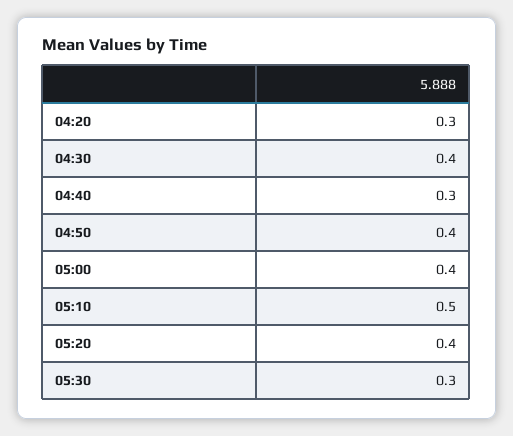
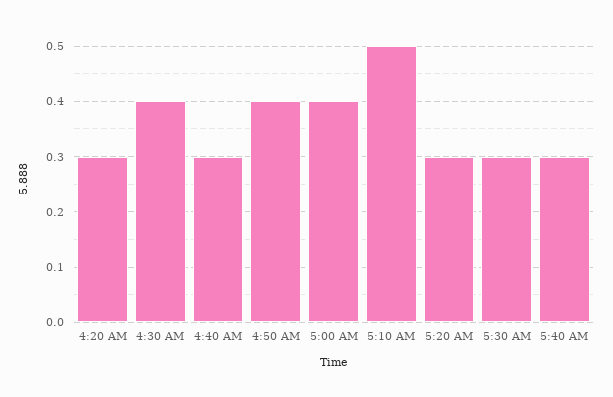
05:20: 0.4 -> 0.3
5:40 AM: none -> 0.3

